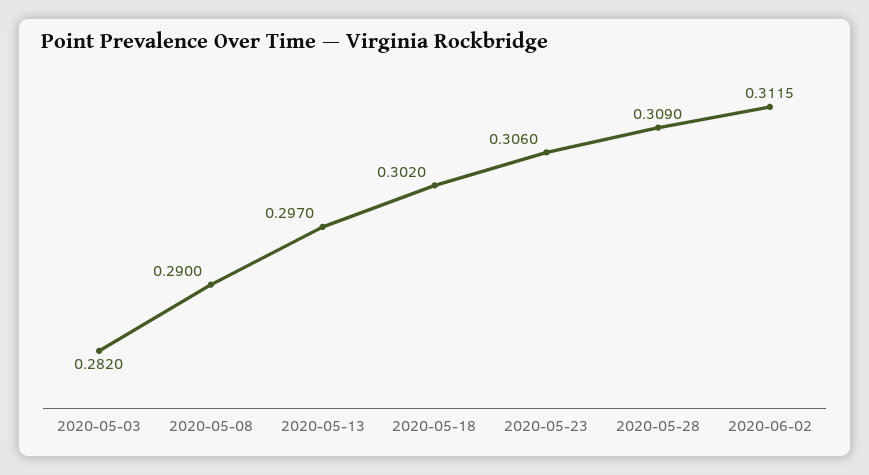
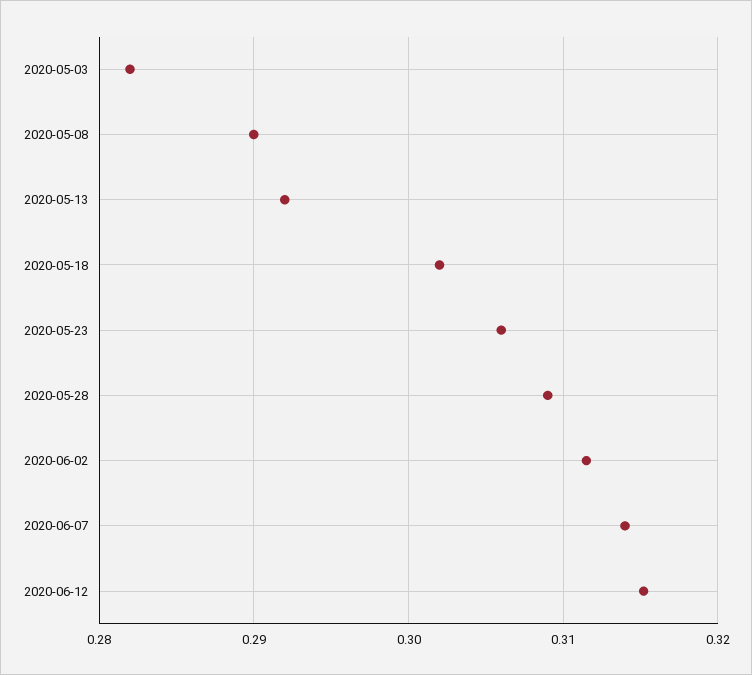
2020-05-13: 0.297 -> 0.292
2020-06-07: none -> 0.314
2020-06-12: none -> 0.315

